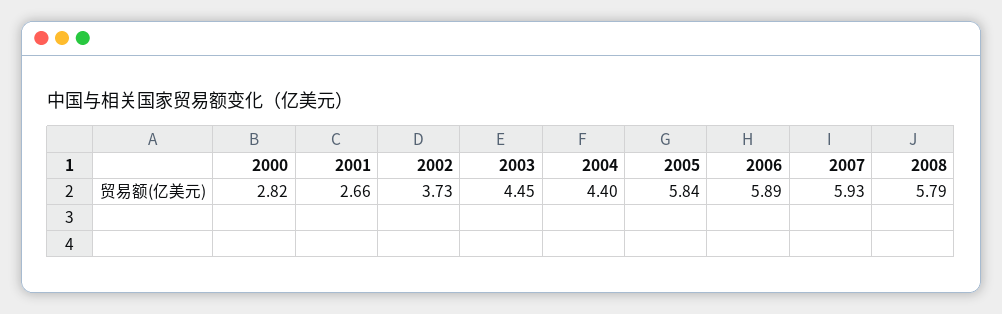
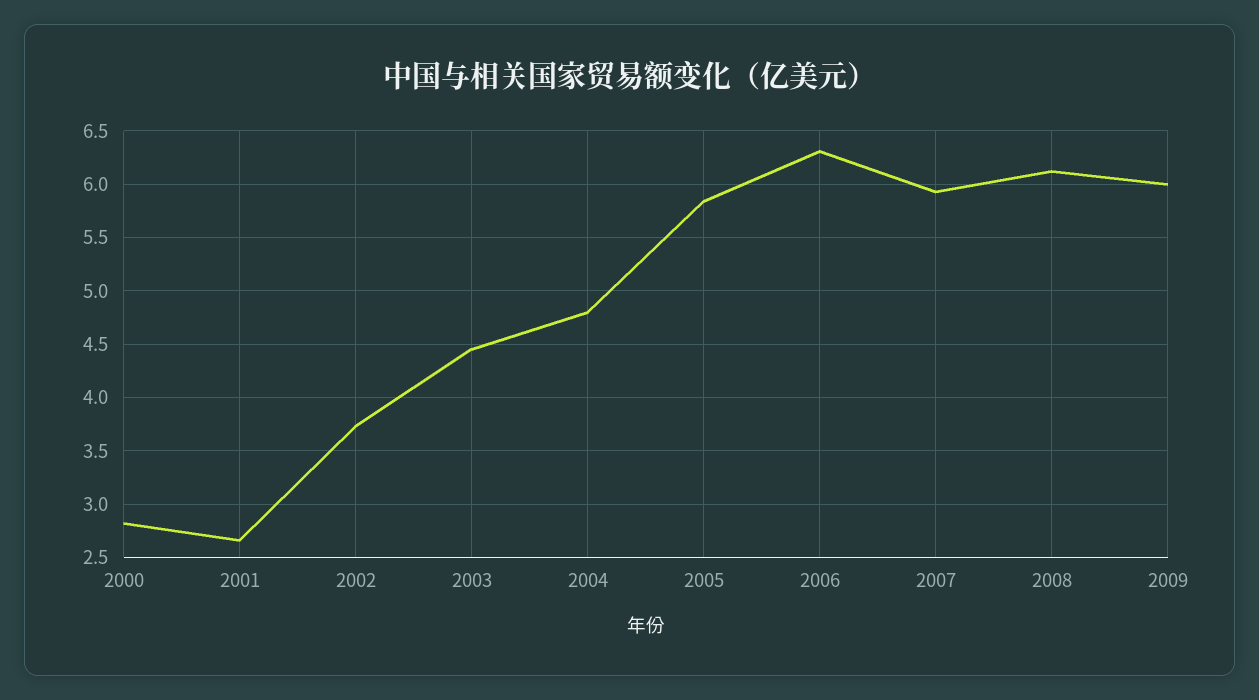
2004: 4.4 -> 4.8
2006: 5.89 -> 6.3
2008: 5.79 -> 6.1
2009: none -> 6

